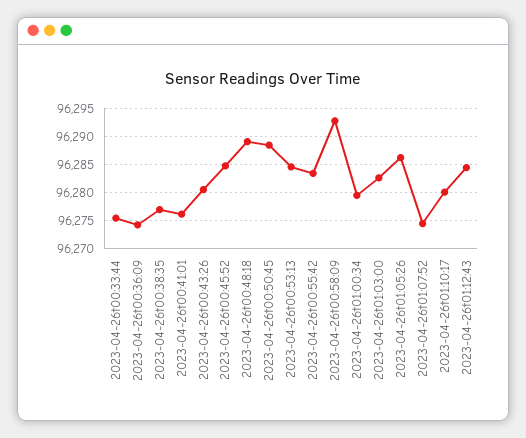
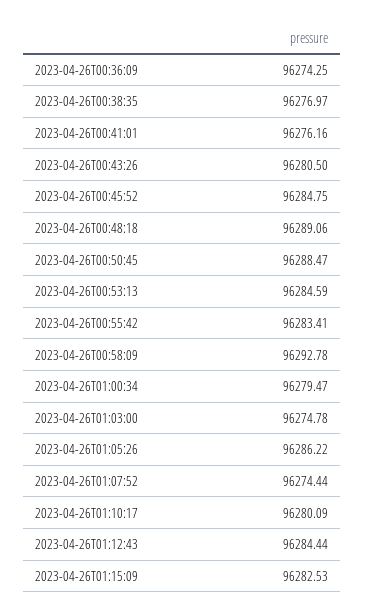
2023-04-26t00:33:44: 96275 -> none
2023-04-26t01:03:00: 96282.5 -> 96274.78
2023-04-26T01:15:09: none -> 96282.53

